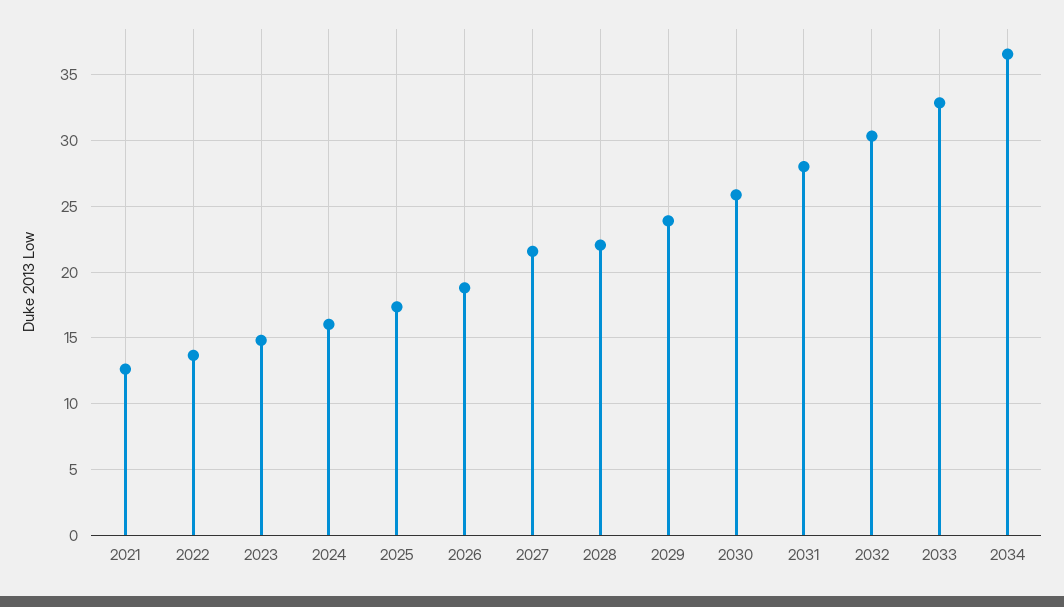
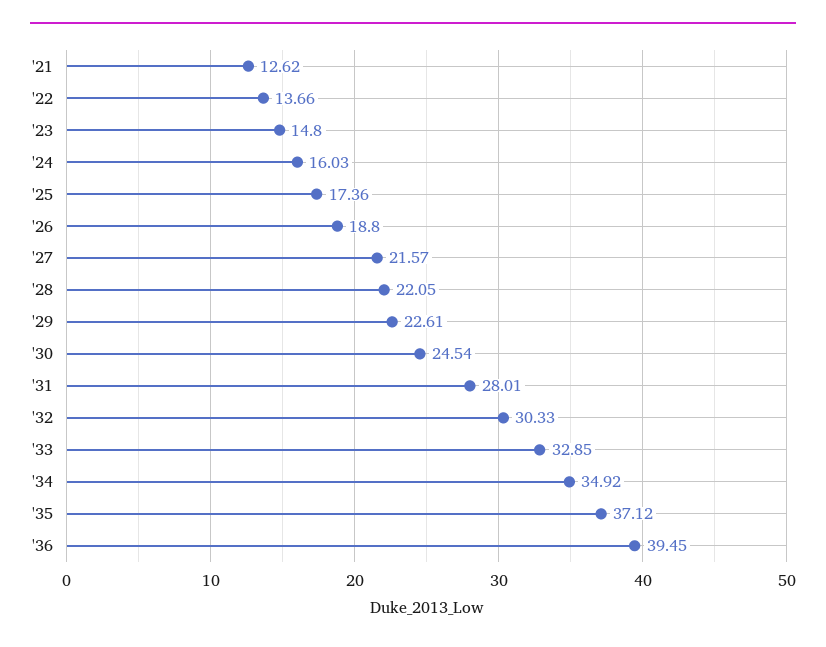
2029: 24 -> 22.61
2030: 26 -> 24.54
2034: 36.5 -> 34.92
'35: none -> 37.12
'36: none -> 39.45

